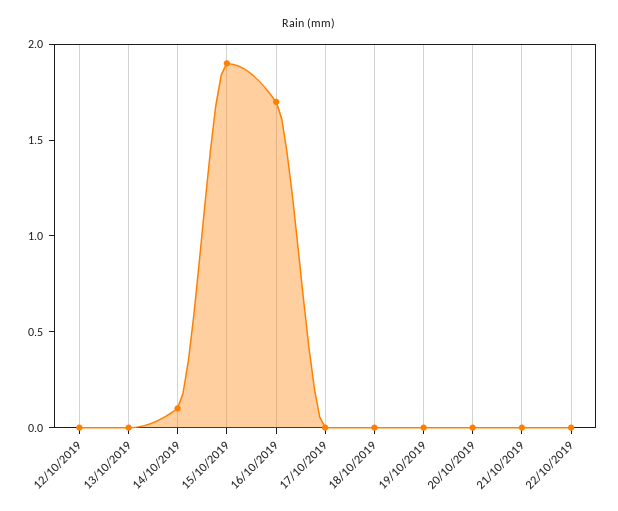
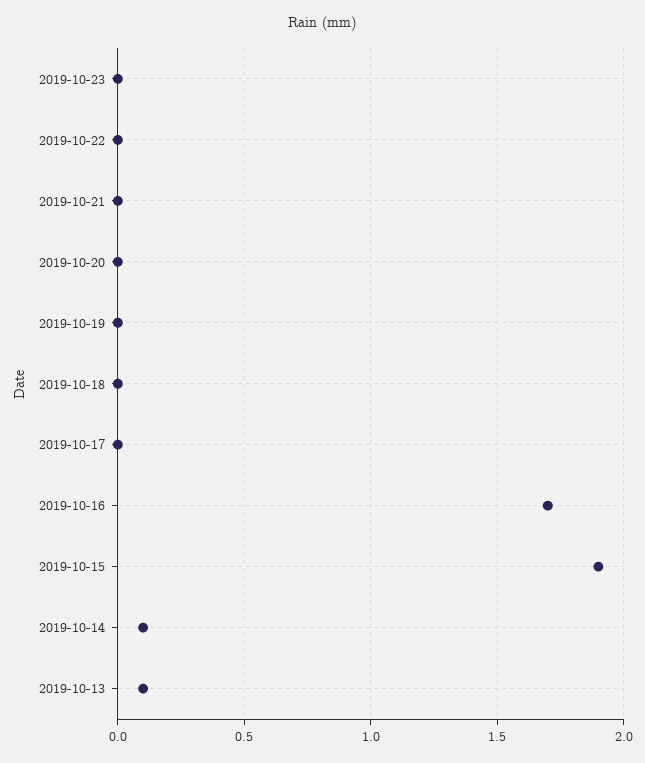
12/10/2019: 0 -> none
13/10/2019: 0 -> 0.1
2019-10-23: none -> 0

